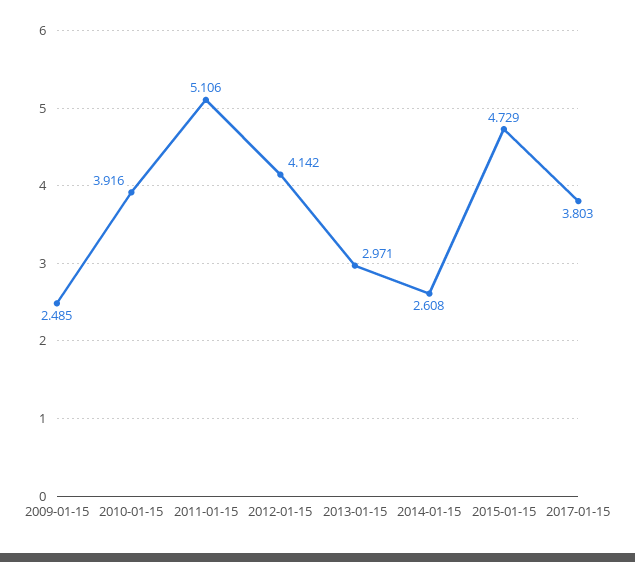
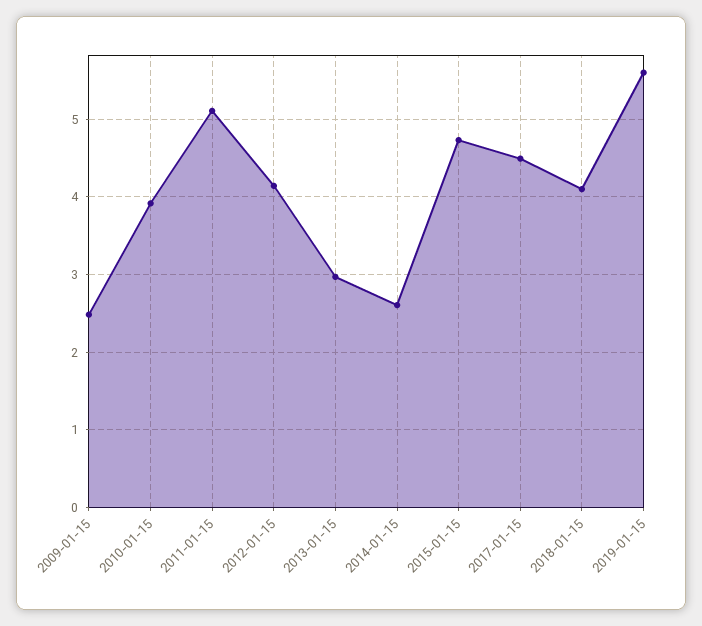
2017-01-15: 3.803 -> 4.5
2018-01-15: none -> 4.1
2019-01-15: none -> 5.6

